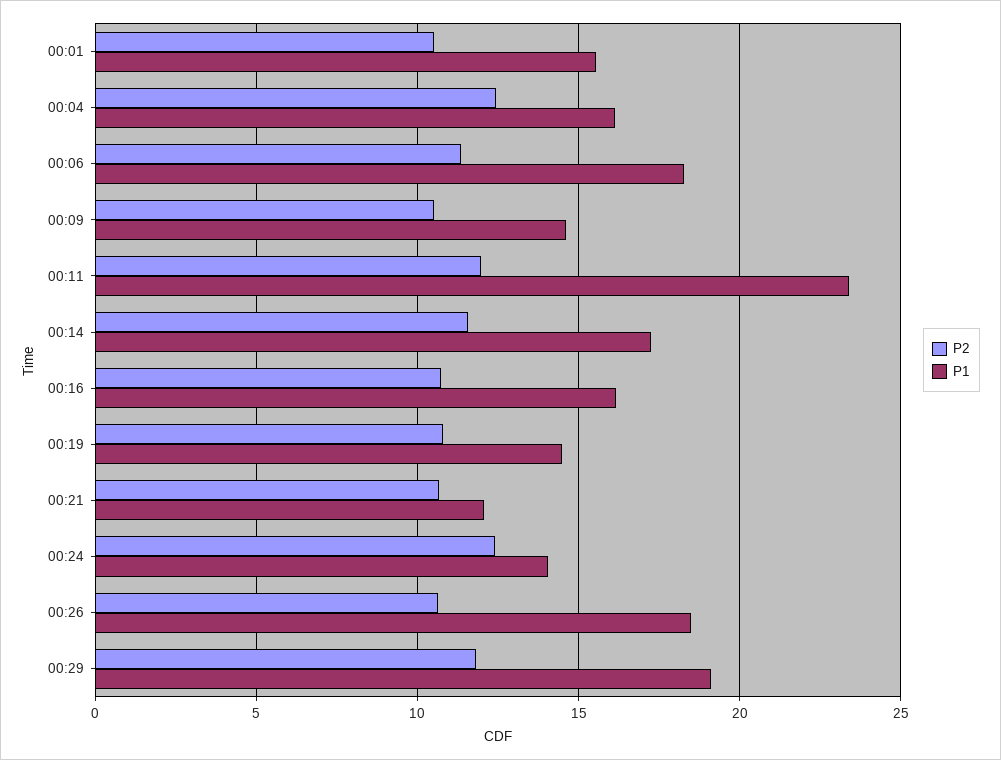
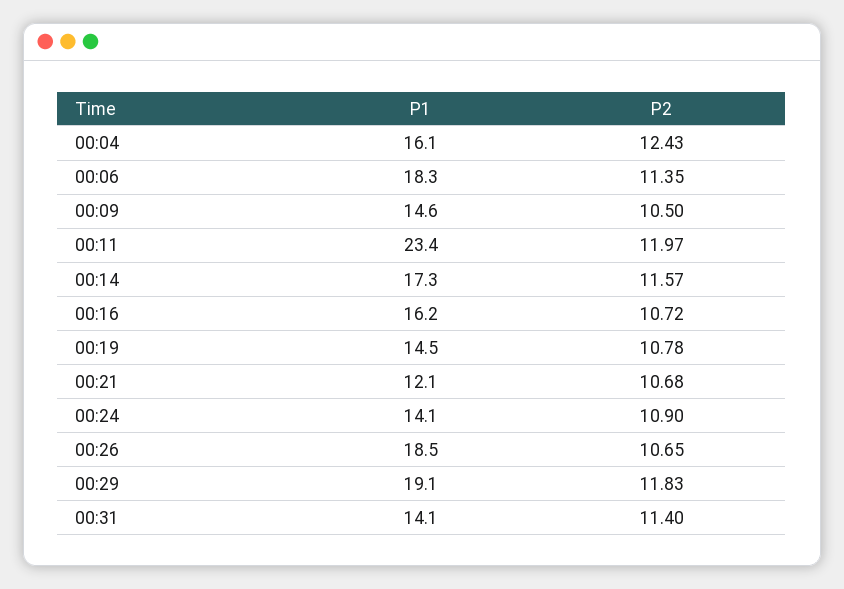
P2, 00:01: 10.5 -> none
P1, 00:01: 15.5 -> none
P2, 00:24: 12.5 -> 10.9
P1, 00:31: none -> 14.1
P2, 00:31: none -> 11.4

